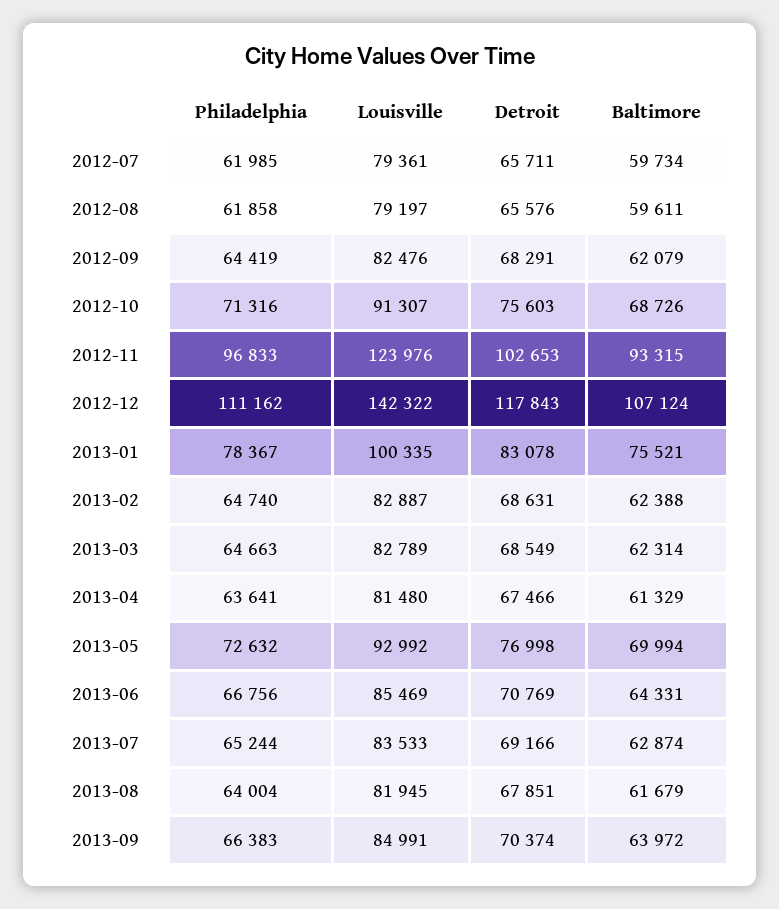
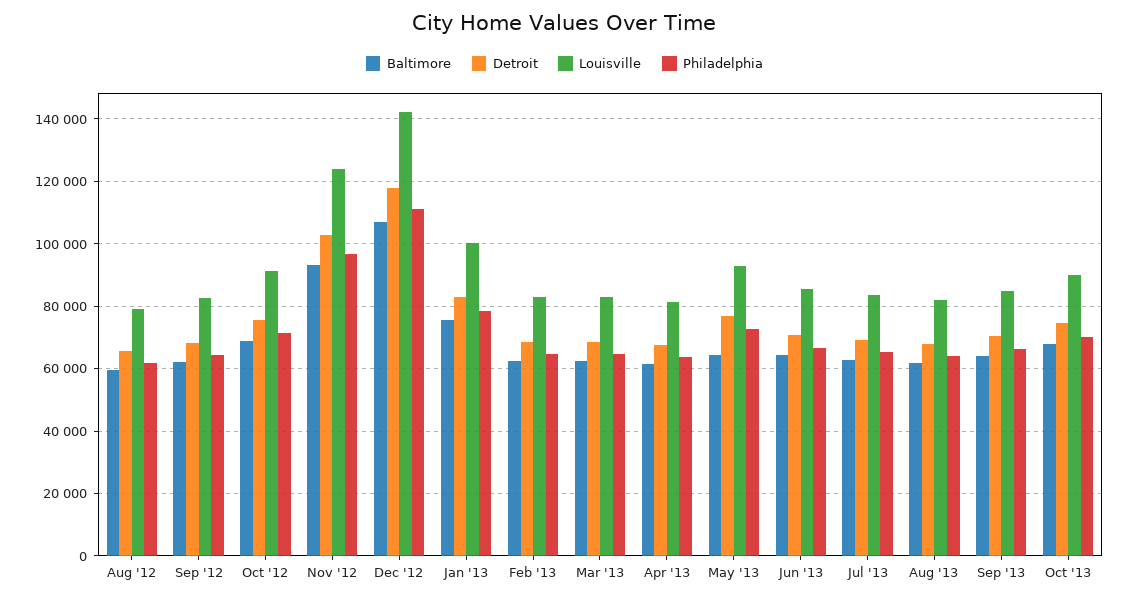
Philadelphia, 2012-07: 61985 -> none
Louisville, 2012-07: 79361 -> none
Detroit, 2012-07: 65711 -> none
Baltimore, 2012-07: 59734 -> none
Baltimore, 2013-05: 69994 -> 64000
Baltimore, Oct '13: none -> 68000
Detroit, Oct '13: none -> 74000
Louisville, Oct '13: none -> 90000
Philadelphia, Oct '13: none -> 70000

